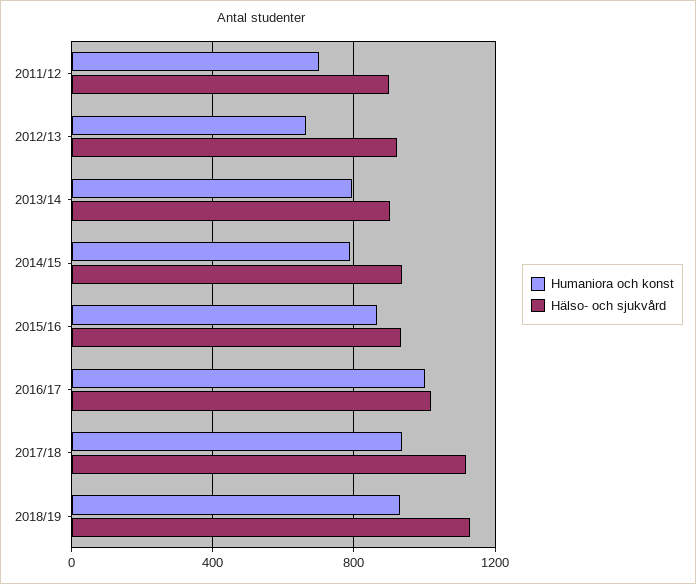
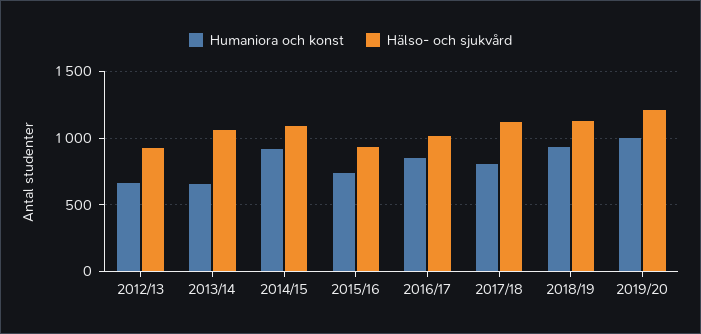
Humaniora och konst, 2011/12: 700 -> none
Hälso- och sjukvård, 2011/12: 900 -> none
Humaniora och konst, 2013/14: 800 -> 650
Hälso- och sjukvård, 2013/14: 900 -> 1050
Humaniora och konst, 2014/15: 800 -> 900
Hälso- och sjukvård, 2014/15: 950 -> 1100
Humaniora och konst, 2015/16: 850 -> 750
Humaniora och konst, 2016/17: 1000 -> 850
Humaniora och konst, 2017/18: 950 -> 800
Humaniora och konst, 2019/20: none -> 1000
Hälso- och sjukvård, 2019/20: none -> 1200

